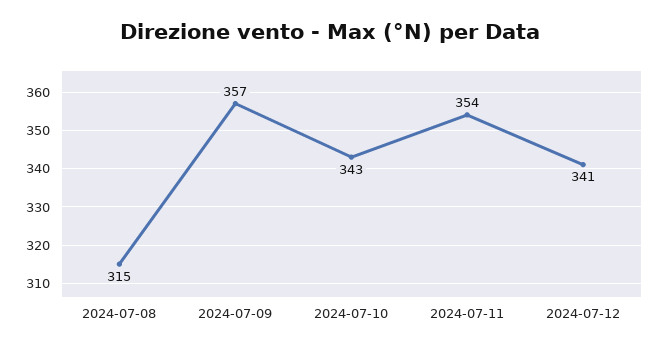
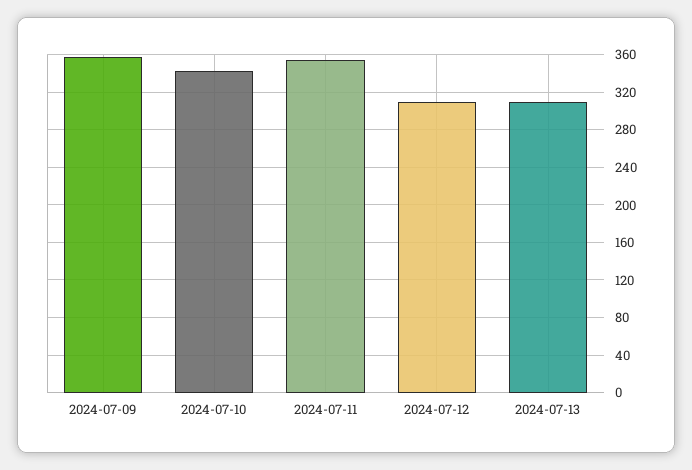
2024-07-08: 315 -> none
2024-07-12: 341 -> 310
2024-07-13: none -> 310

